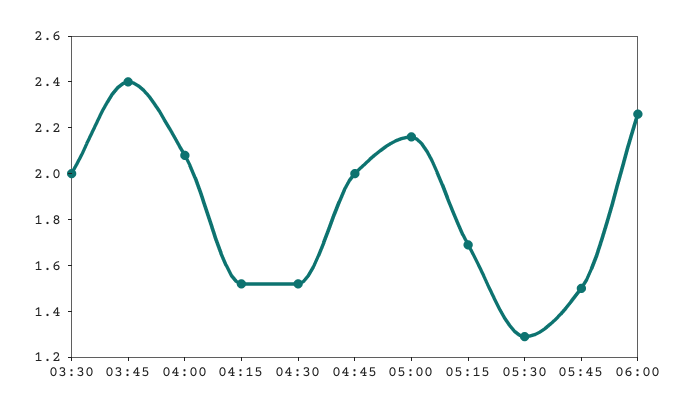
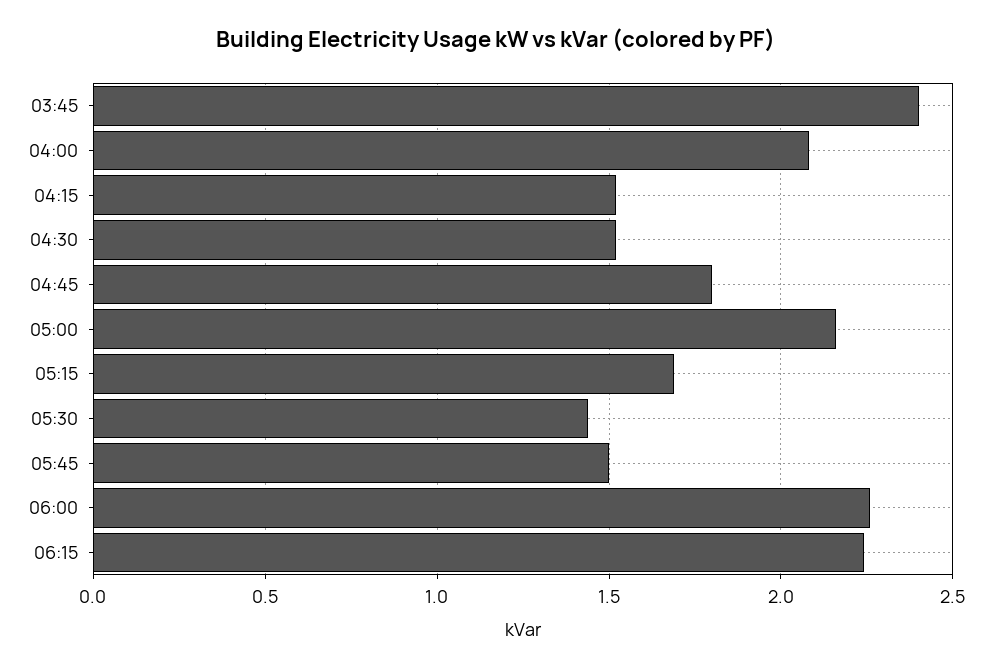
03:30: 2 -> none
04:45: 2 -> 1.8
05:30: 1.3 -> 1.45
06:15: none -> 2.25

